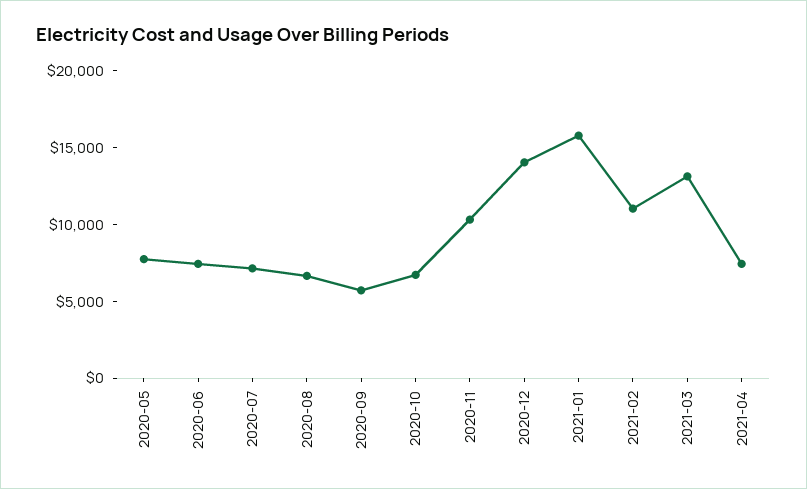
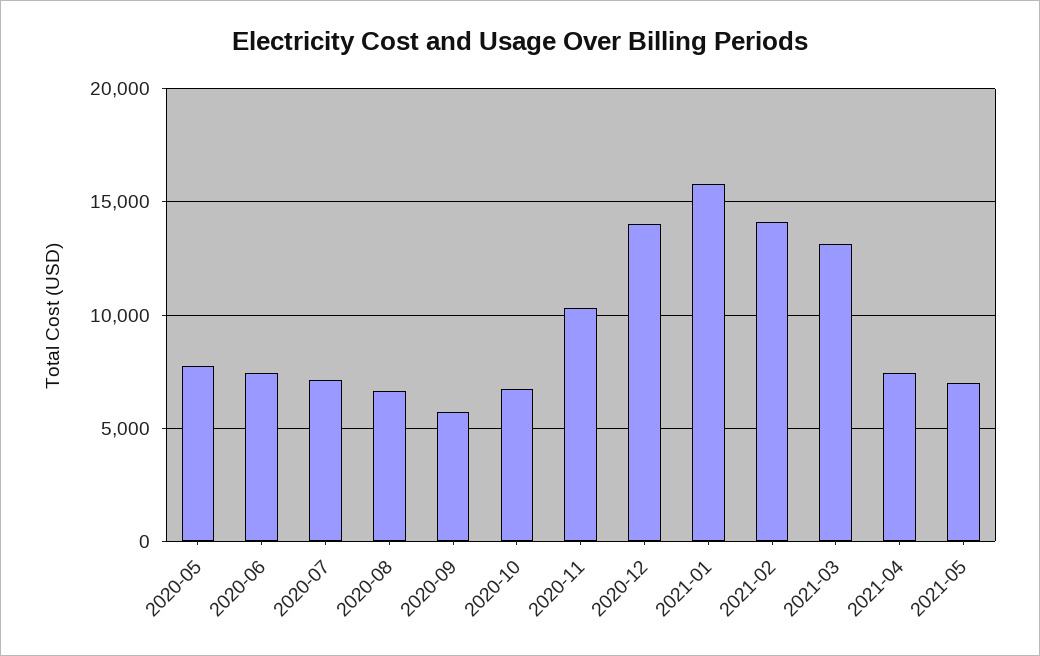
2021-02: 11000 -> 14000
2021-05: none -> 7000

